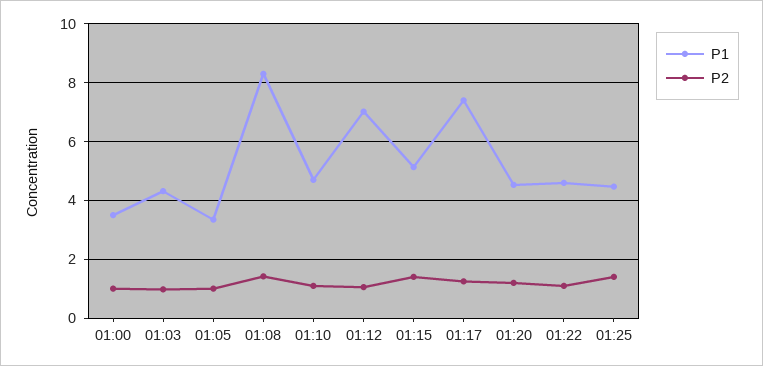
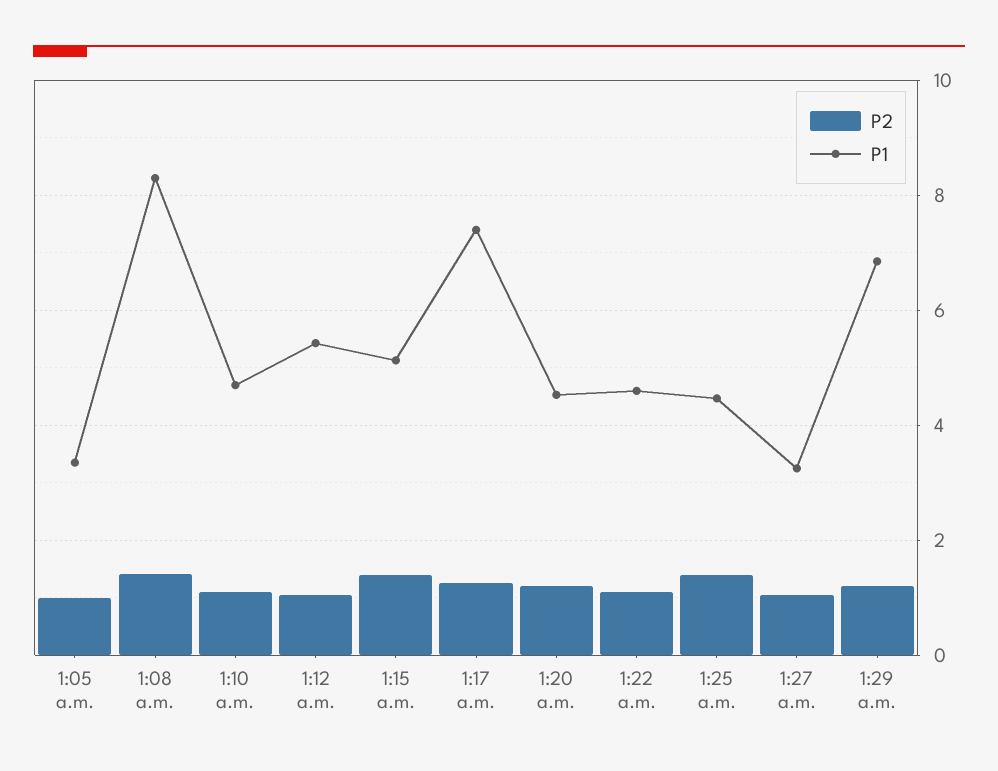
P1, 01:00: 3.5 -> none
P2, 01:00: 1 -> none
P1, 01:03: 4.25 -> none
P2, 01:03: 1 -> none
P1, 01:12: 7 -> 5.4
P2, 1:27 a.m.: none -> 1
P1, 1:27 a.m.: none -> 3.2
P2, 1:29 a.m.: none -> 1.2
P1, 1:29 a.m.: none -> 6.8

